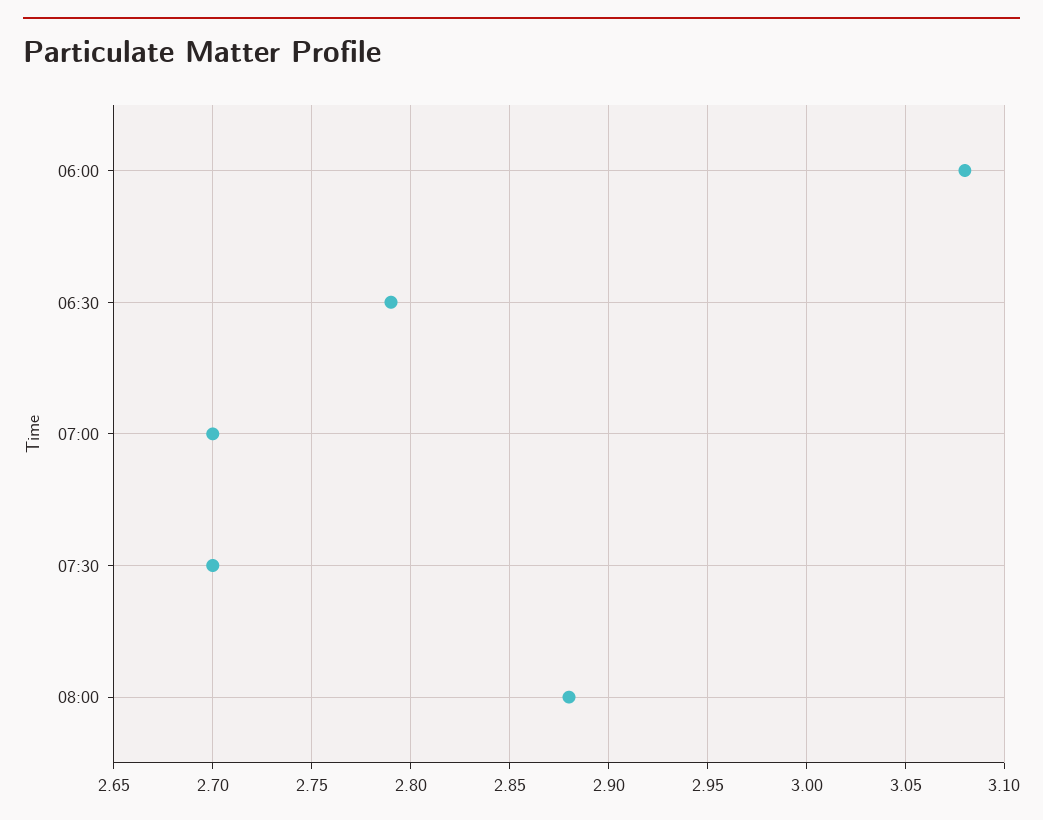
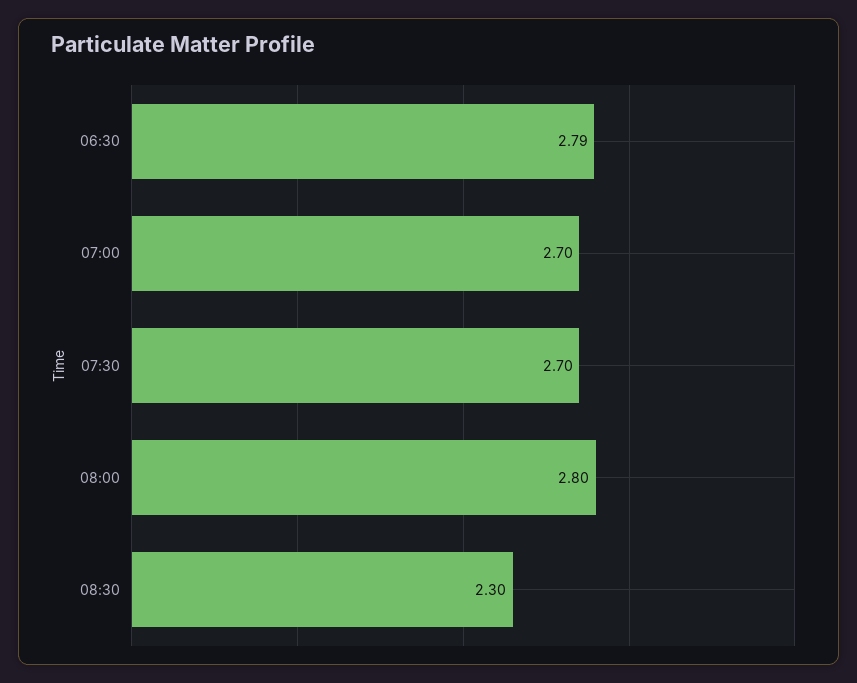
06:00: 3.08 -> none
08:00: 2.88 -> 2.8
08:30: none -> 2.3

